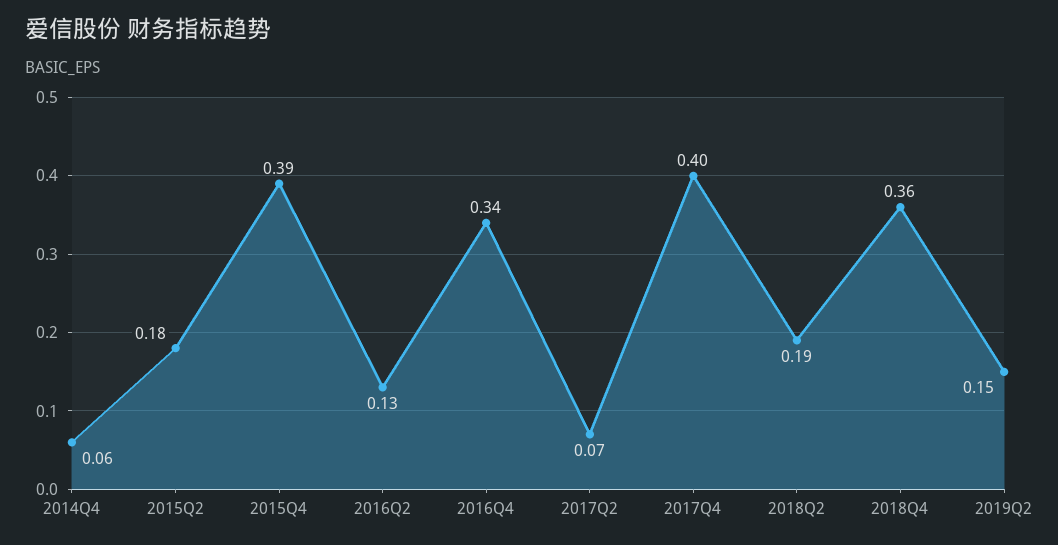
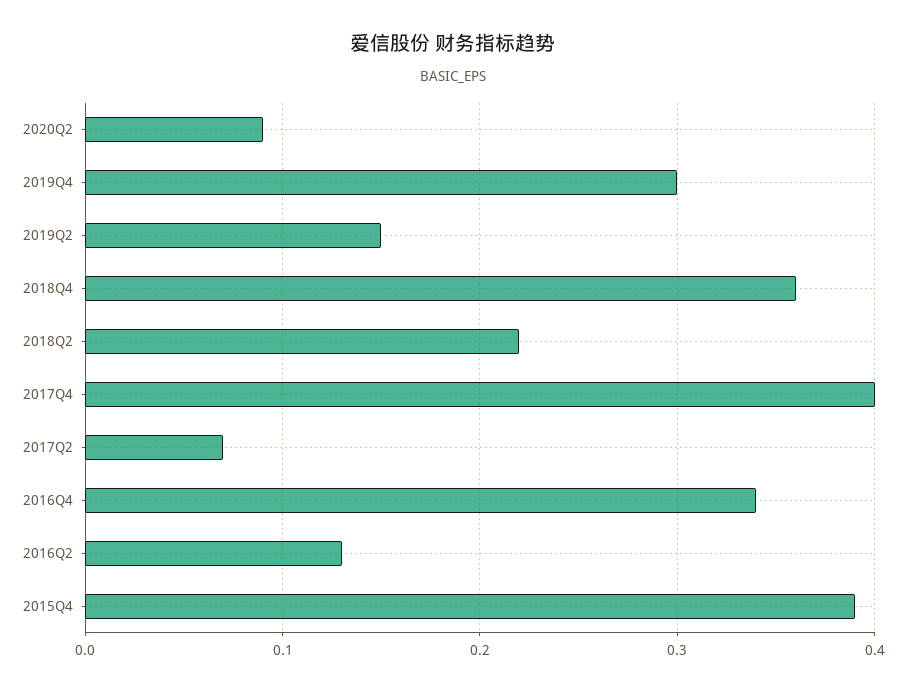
2014Q4: 0.06 -> none
2015Q2: 0.18 -> none
2018Q2: 0.19 -> 0.22
2020Q2: none -> 0.09
2019Q4: none -> 0.3

